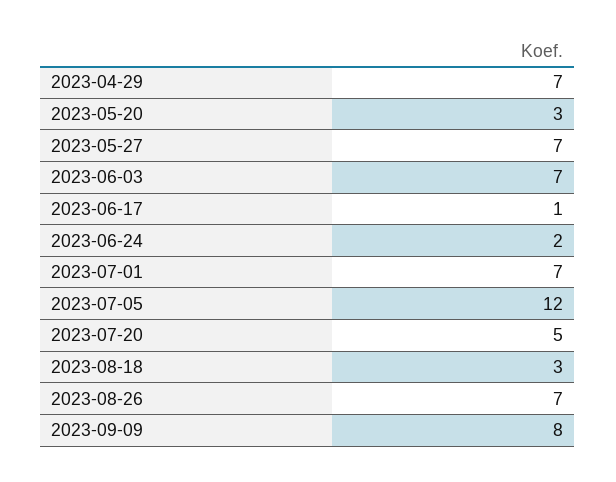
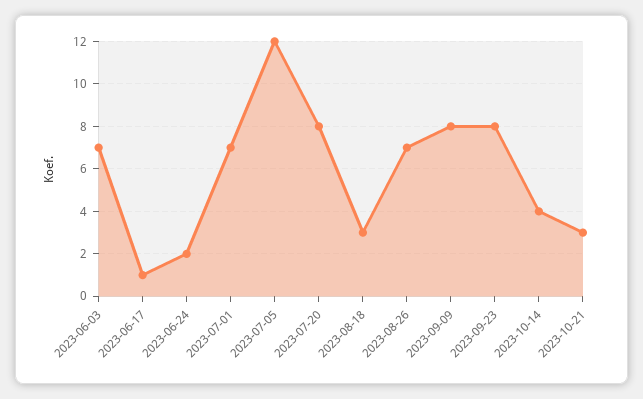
2023-04-29: 7 -> none
2023-05-20: 3 -> none
2023-05-27: 7 -> none
2023-07-20: 5 -> 8
2023-09-23: none -> 8
2023-10-14: none -> 4
2023-10-21: none -> 3

